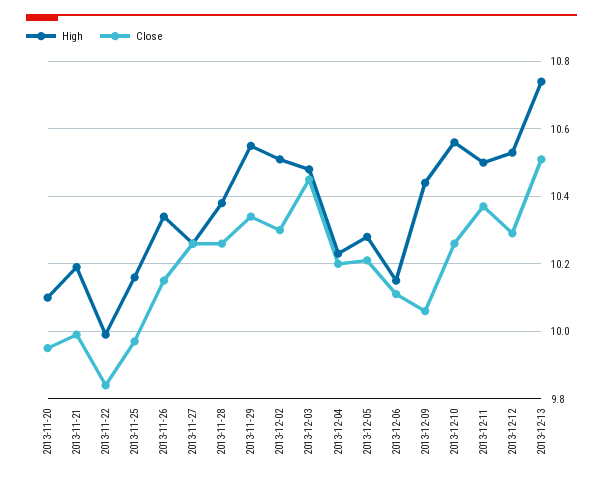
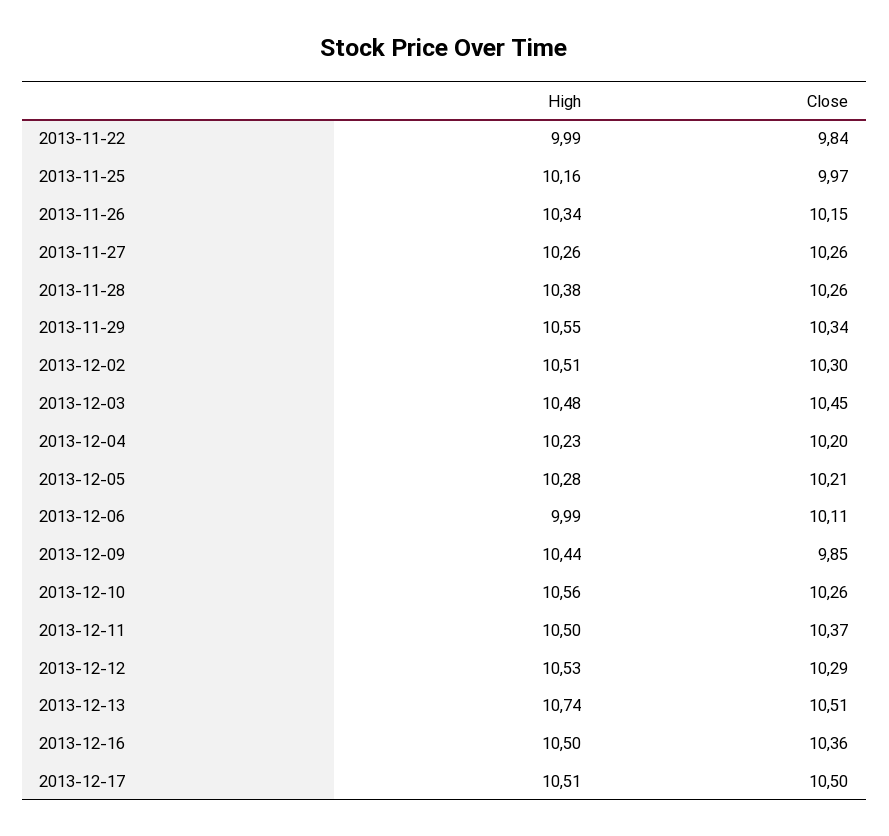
High, 2013-11-20: 10.1 -> none
Close, 2013-11-20: 9.95 -> none
High, 2013-11-21: 10.2 -> none
Close, 2013-11-21: 10 -> none
High, 2013-12-06: 10.15 -> 9.99
Close, 2013-12-09: 10.05 -> 9.85
High, 2013-12-16: none -> 10.5
Close, 2013-12-16: none -> 10.36
High, 2013-12-17: none -> 10.51
Close, 2013-12-17: none -> 10.5

